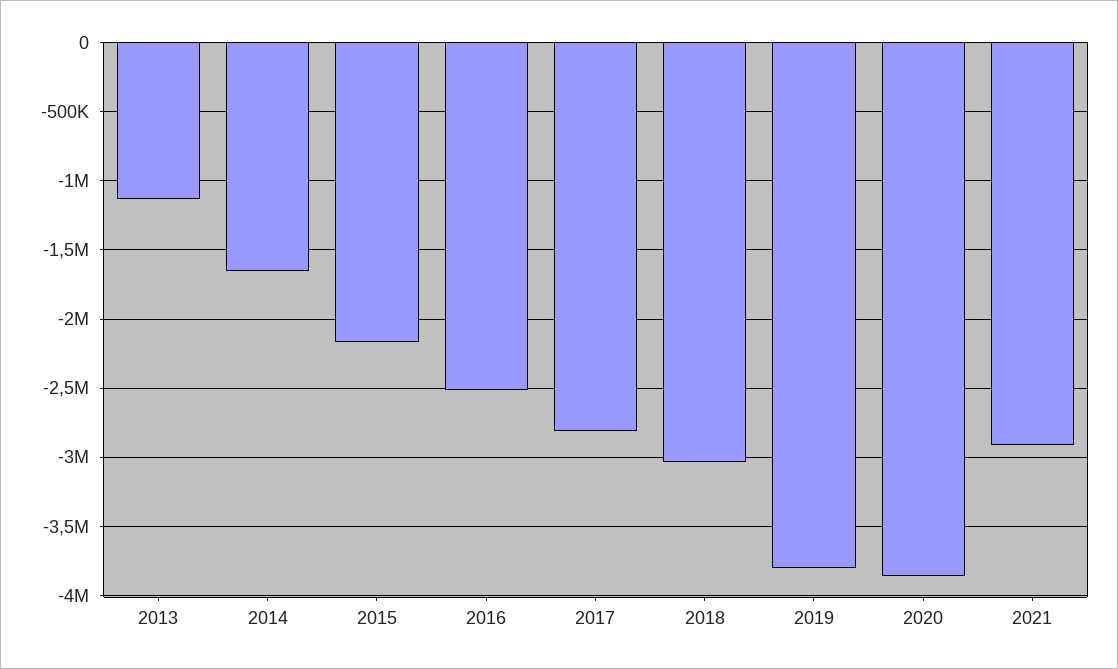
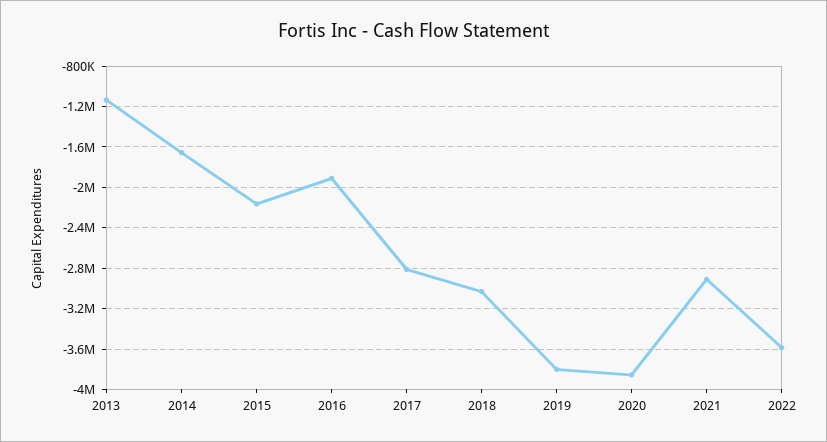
2016: -2500000 -> -1900000
2022: none -> -3600000

